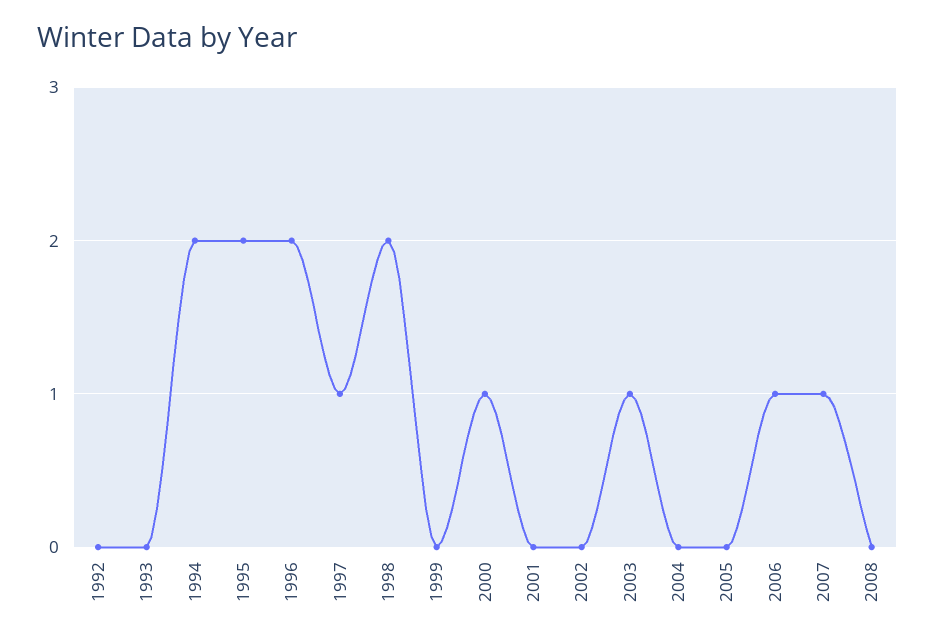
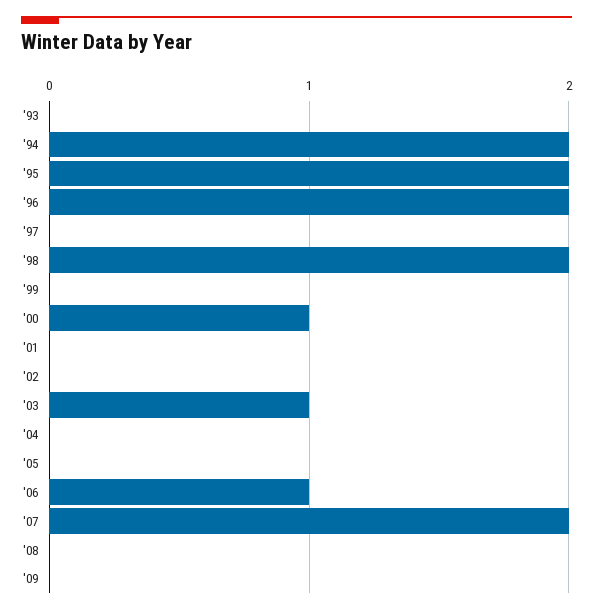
1992: 0 -> none
1997: 1 -> 0
2007: 1 -> 2
'09: none -> 0

